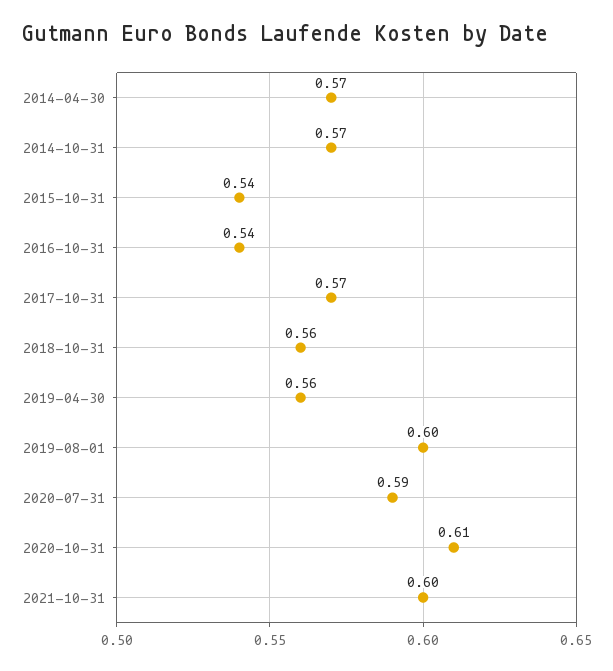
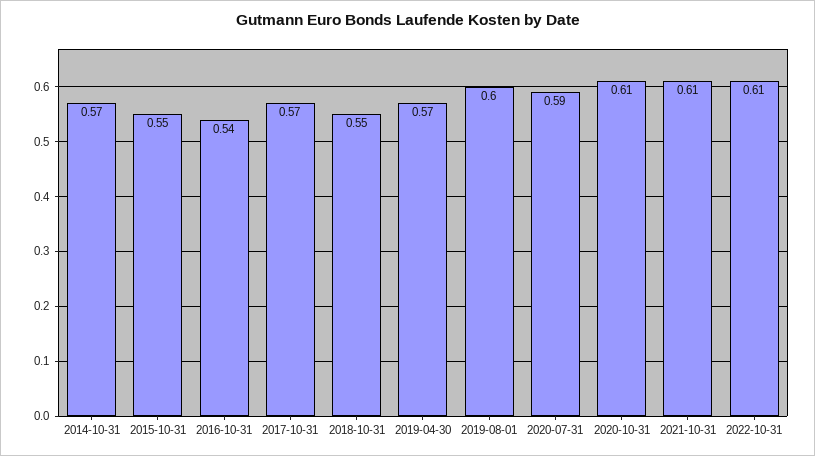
2014-04-30: 0.57 -> none
2015-10-31: 0.54 -> 0.55
2018-10-31: 0.56 -> 0.55
2019-04-30: 0.56 -> 0.57
2021-10-31: 0.6 -> 0.61
2022-10-31: none -> 0.61

